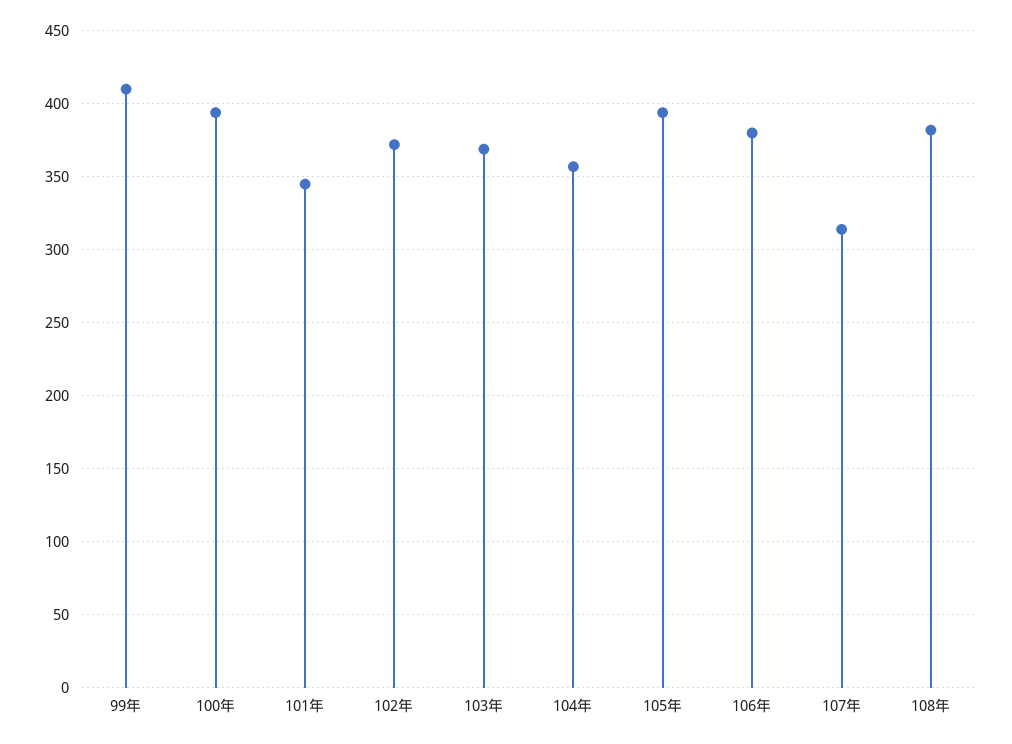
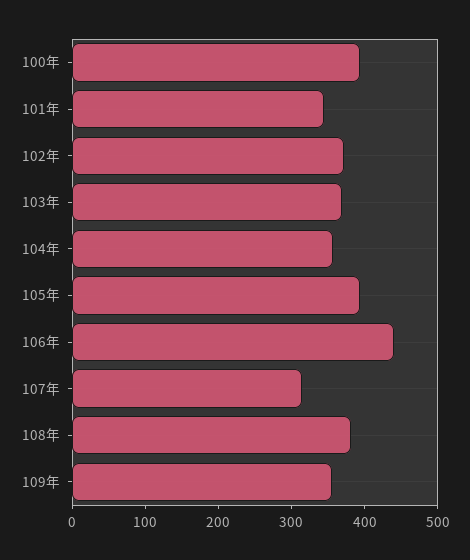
99年: 410 -> none
106年: 380 -> 440
109年: none -> 360

